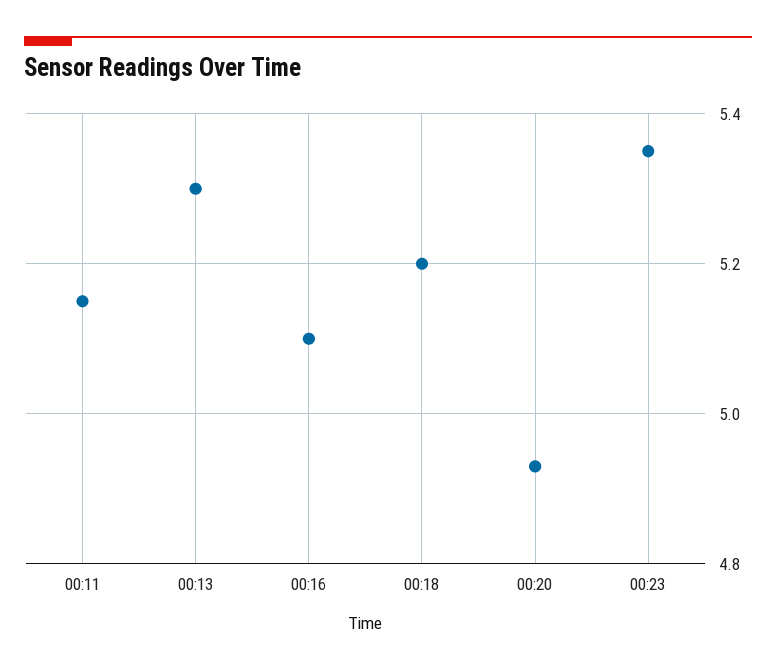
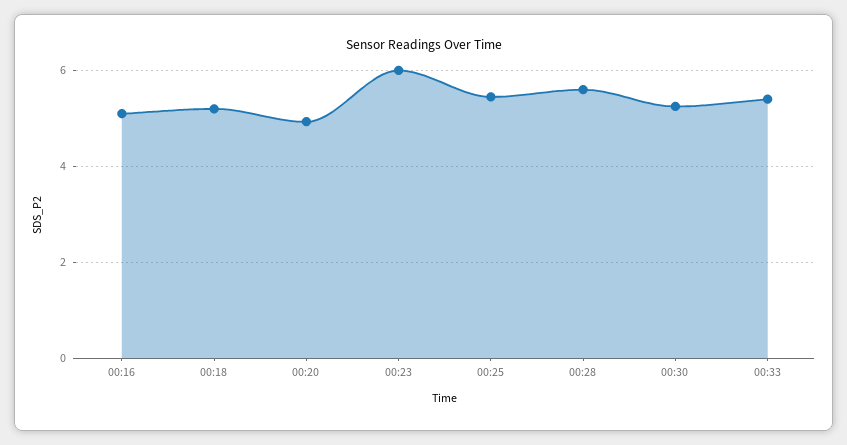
00:11: 5.15 -> none
00:13: 5.3 -> none
00:23: 5.35 -> 6
00:25: none -> 5.4
00:28: none -> 5.6
00:30: none -> 5.2
00:33: none -> 5.4

